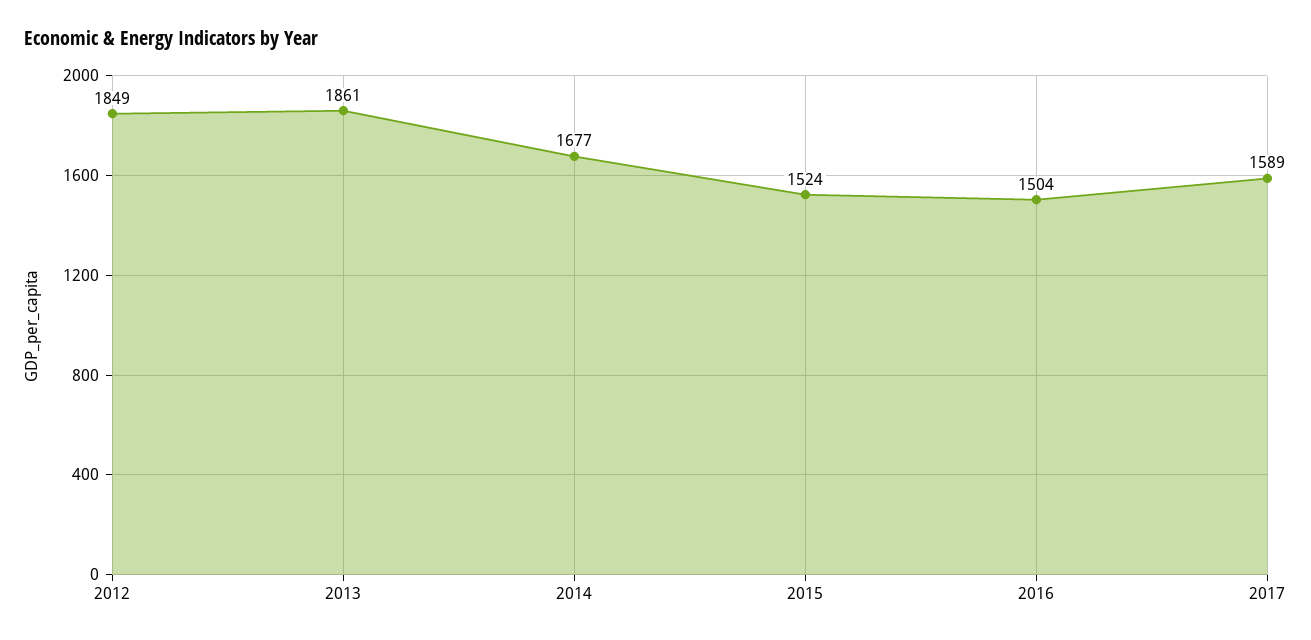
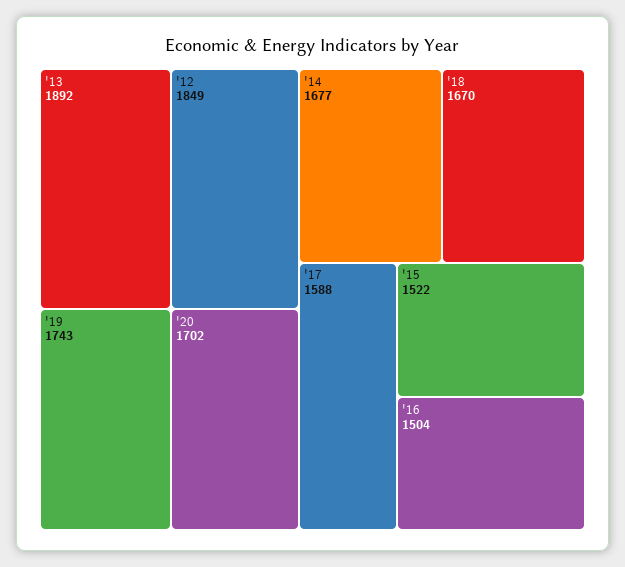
2013: 1861 -> 1892
2015: 1524 -> 1522
2017: 1589 -> 1588
'19: none -> 1743
'20: none -> 1702
'18: none -> 1670

